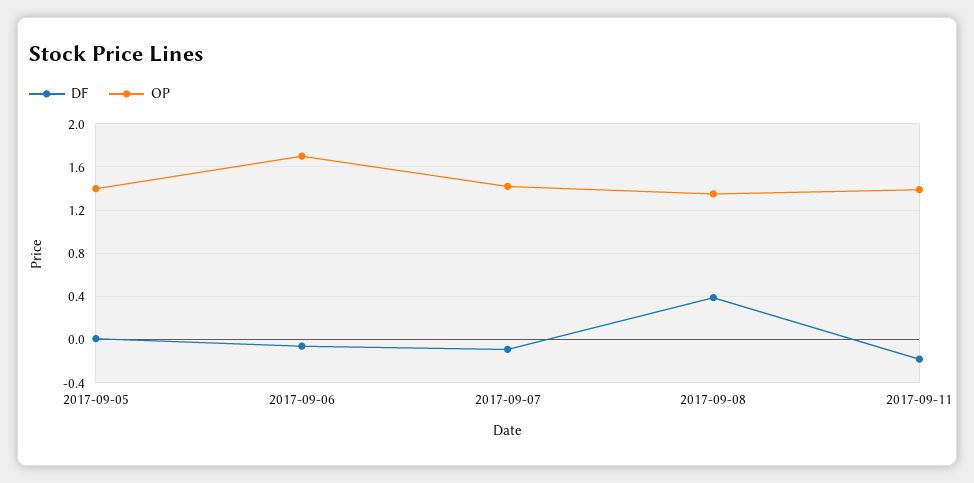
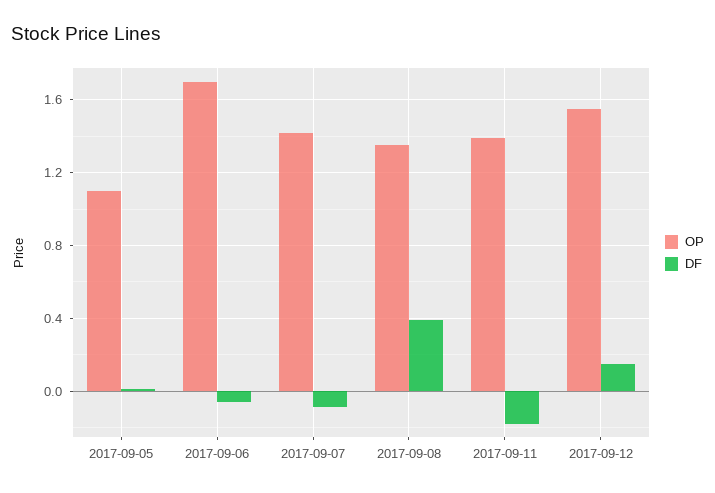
OP, 2017-09-05: 1.4 -> 1.1
OP, 2017-09-12: none -> 1.55
DF, 2017-09-12: none -> 0.15

